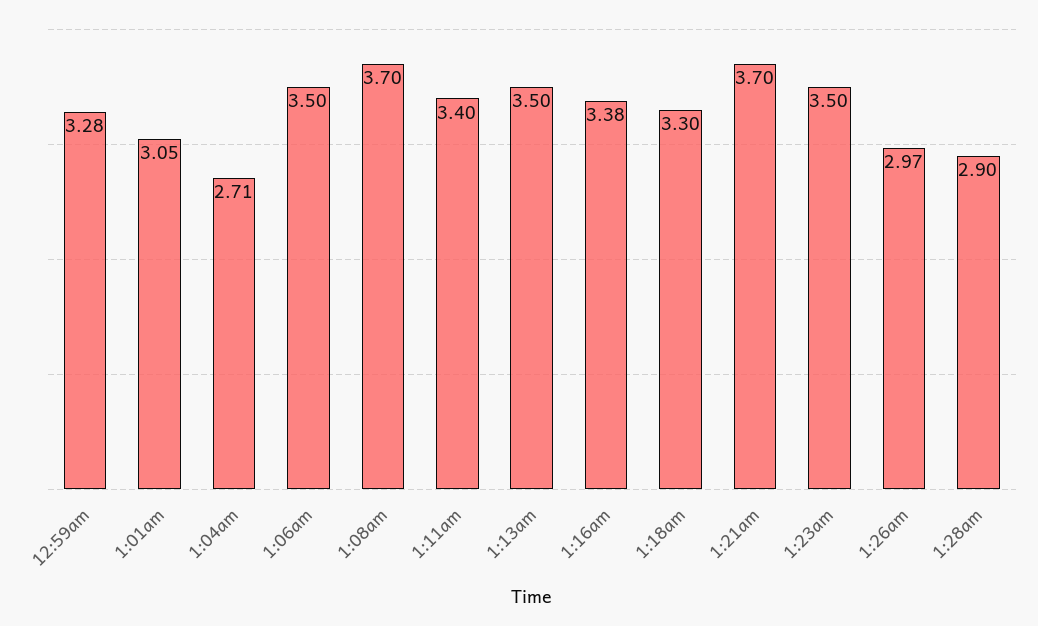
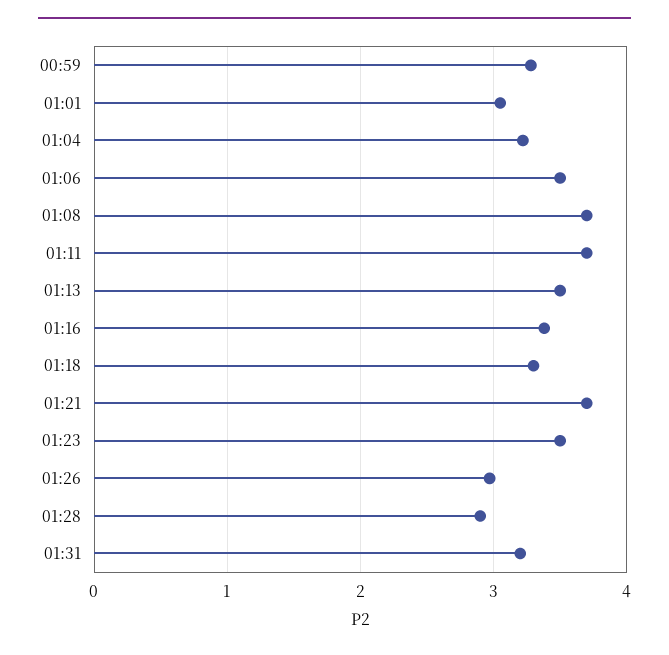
1:04am: 2.71 -> 3.2
1:11am: 3.4 -> 3.7
01:31: none -> 3.2

